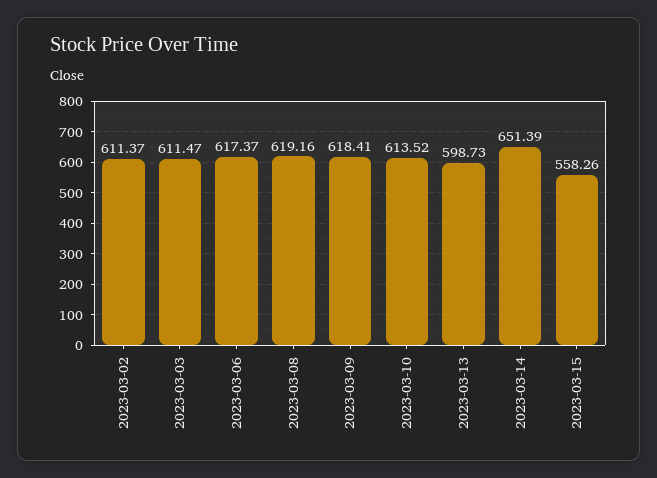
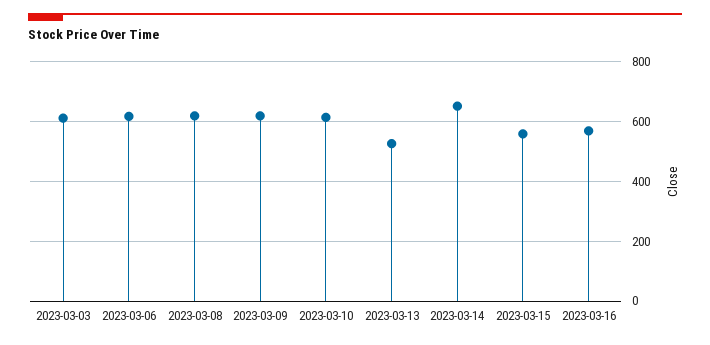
2023-03-02: 611.37 -> none
2023-03-13: 598.73 -> 525
2023-03-16: none -> 575

